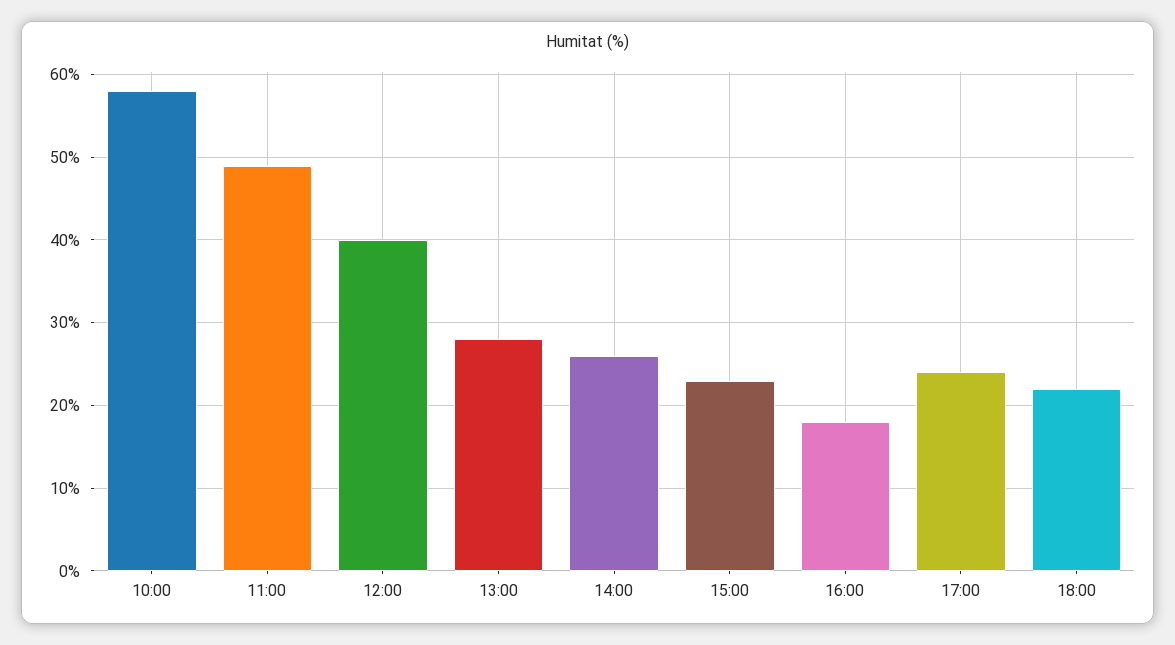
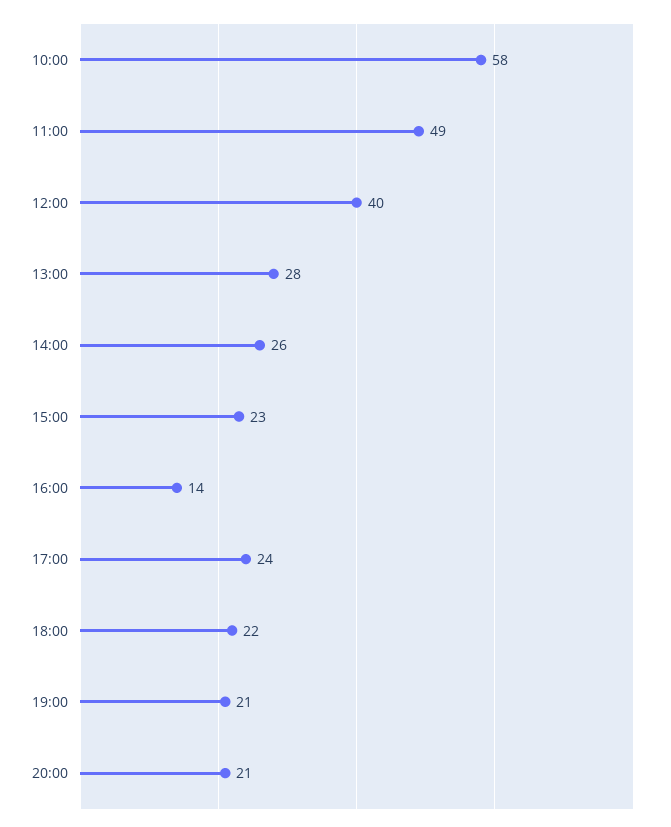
16:00: 18 -> 14
19:00: none -> 21
20:00: none -> 21

